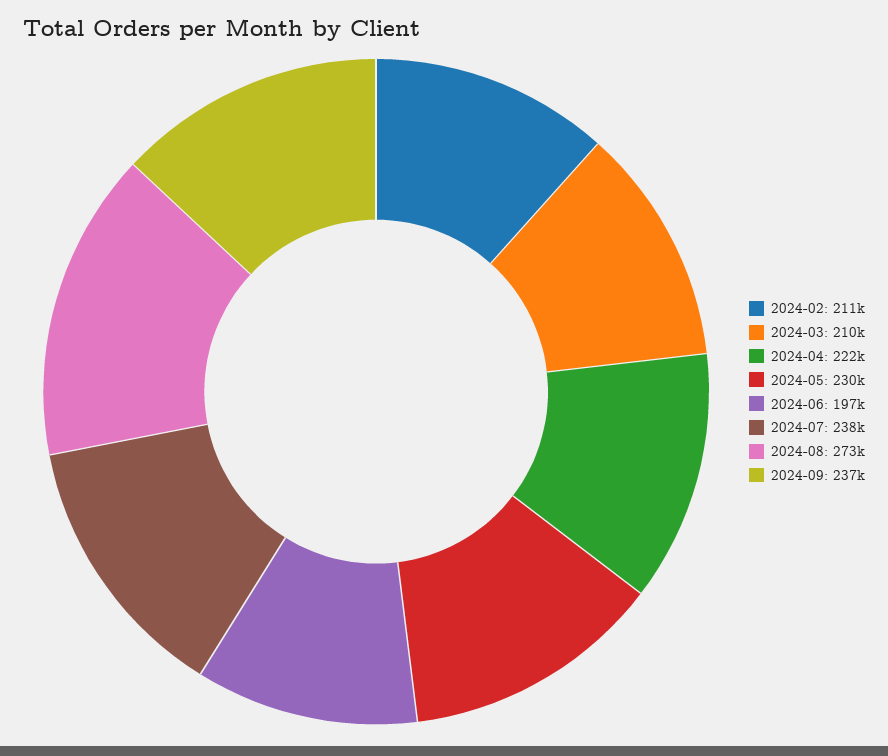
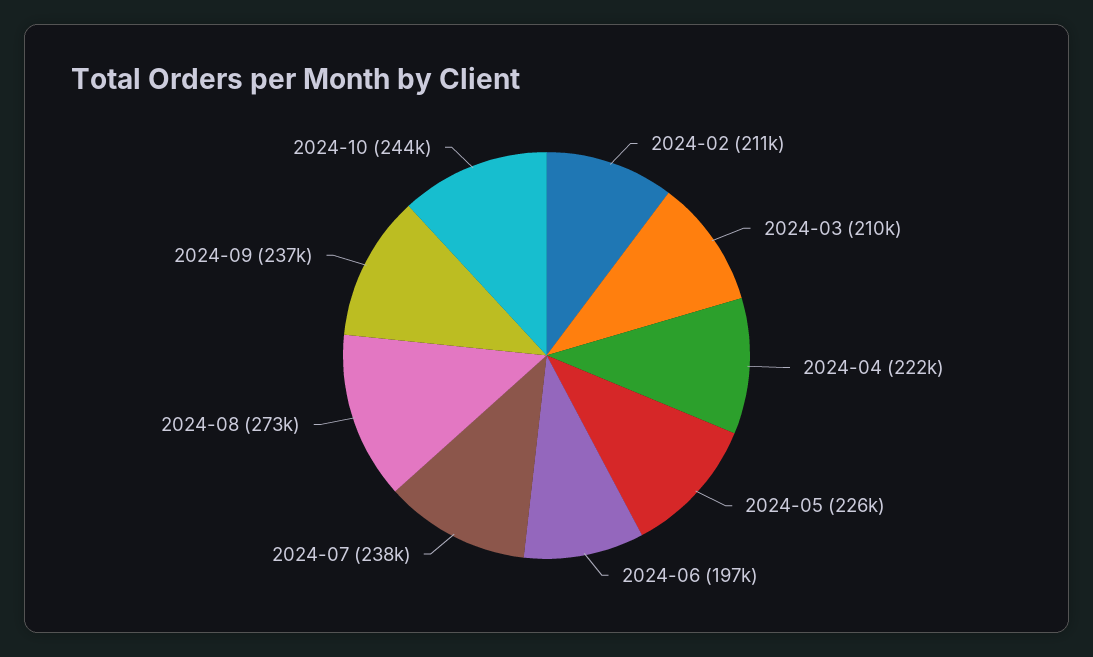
2024-05: 230000 -> 226000
2024-10: none -> 244000

